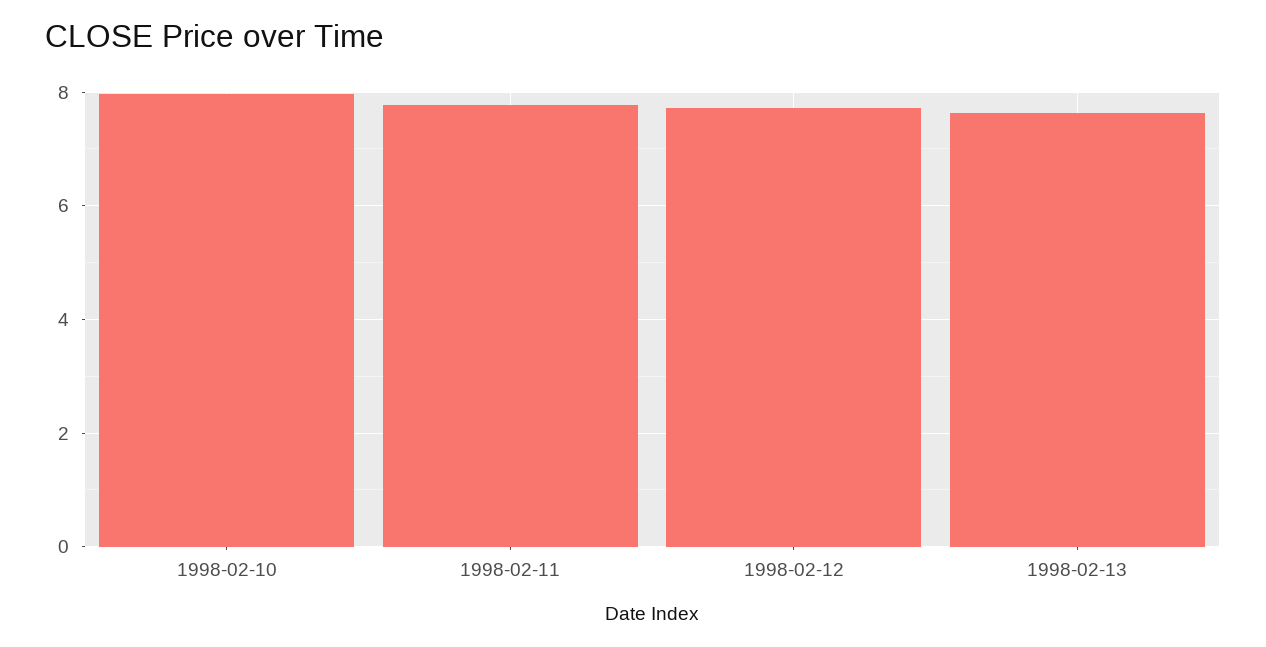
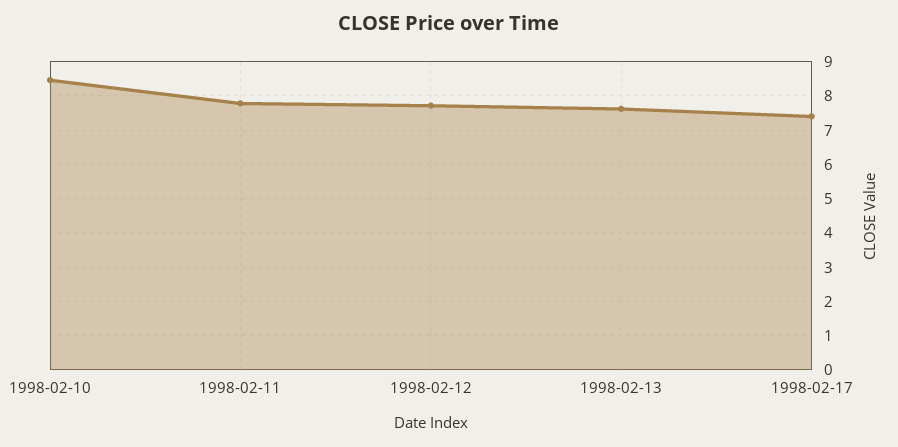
1998-02-10: 8 -> 8.4
1998-02-17: none -> 7.4

